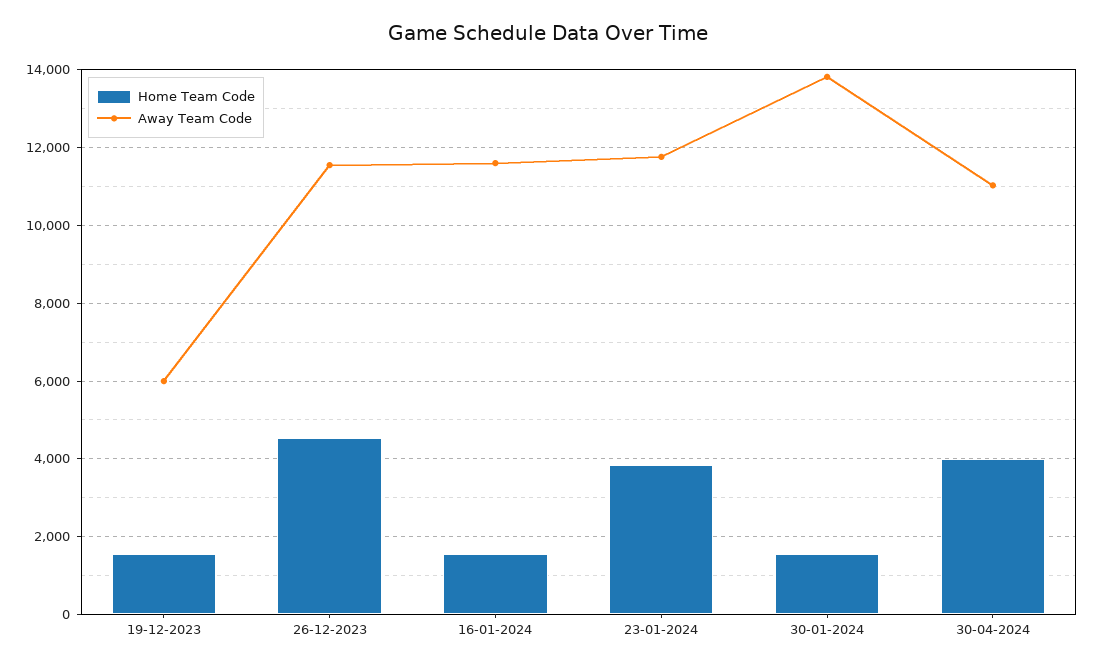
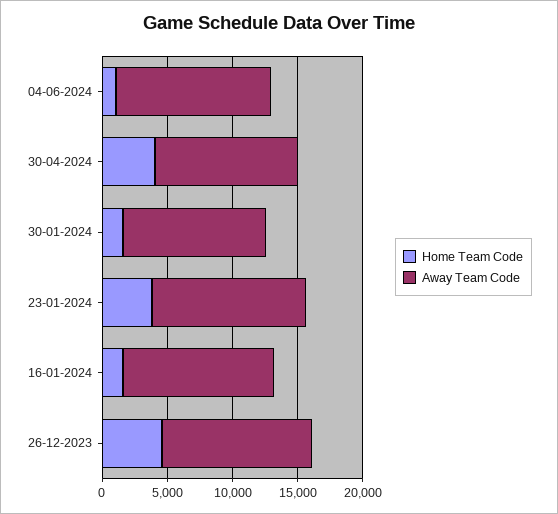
Home Team Code, 19-12-2023: 1600 -> none
Away Team Code, 19-12-2023: 6000 -> none
Away Team Code, 30-01-2024: 13800 -> 11000
Home Team Code, 04-06-2024: none -> 1000
Away Team Code, 04-06-2024: none -> 12000

